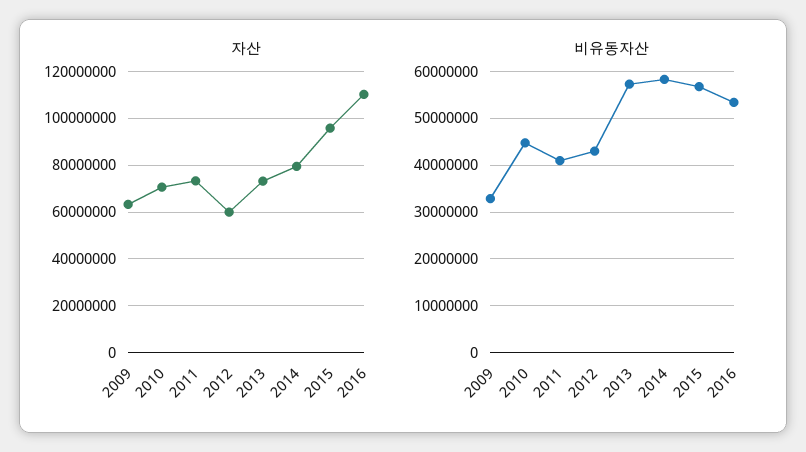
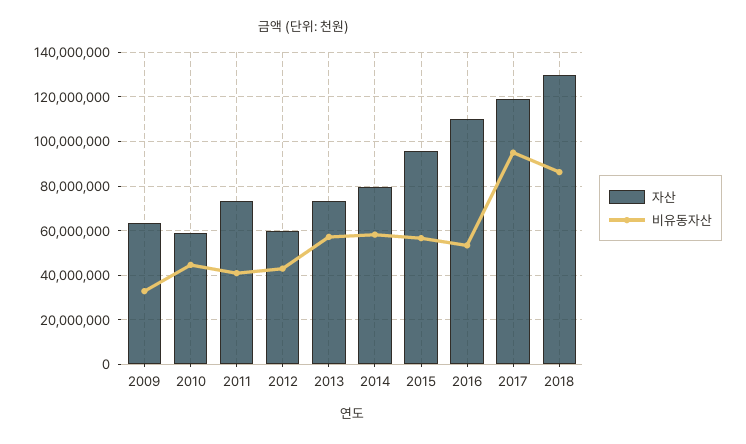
자산, 2010: 70000000 -> 60000000
자산, 2017: none -> 120000000
비유동자산, 2017: none -> 95000000
자산, 2018: none -> 130000000
비유동자산, 2018: none -> 85000000

